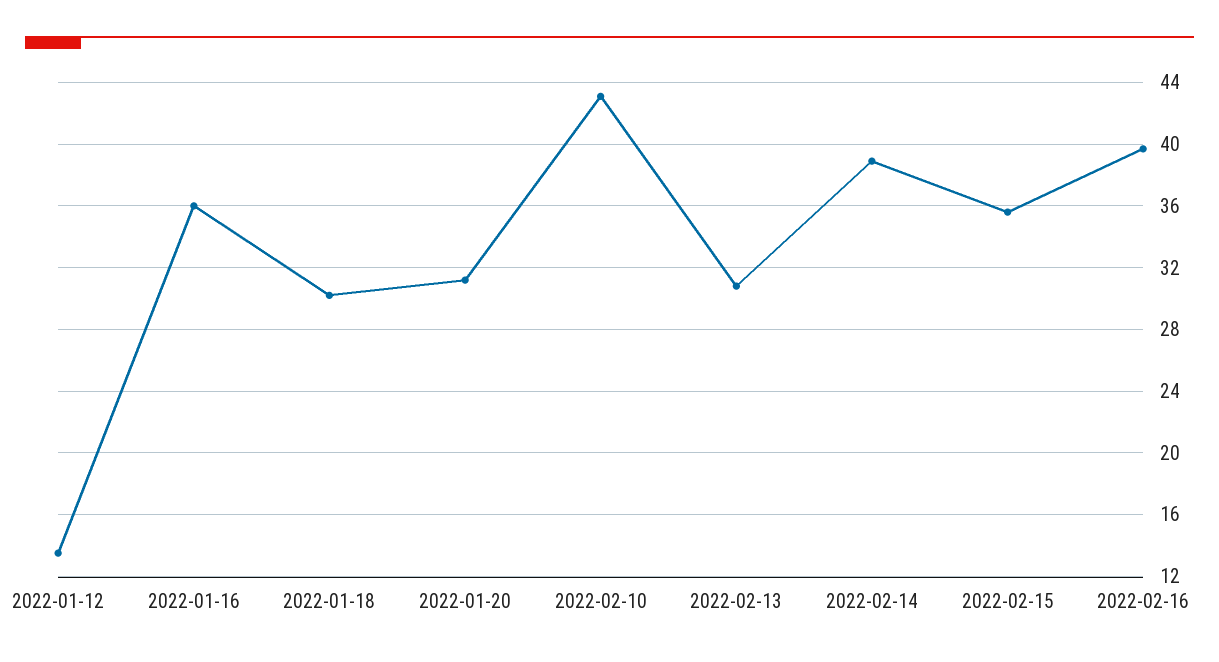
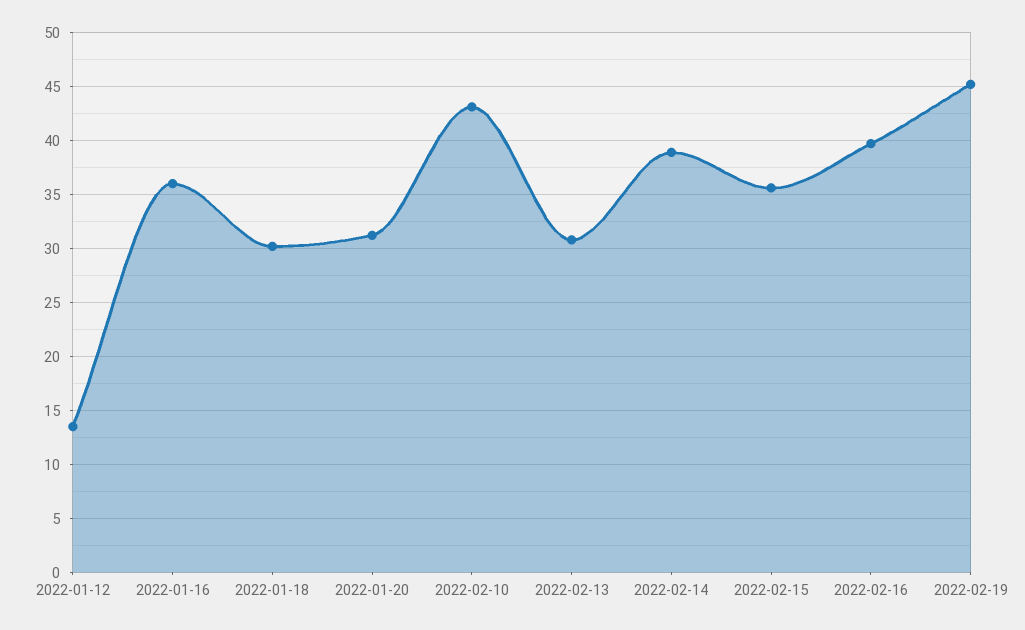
2022-02-19: none -> 45

